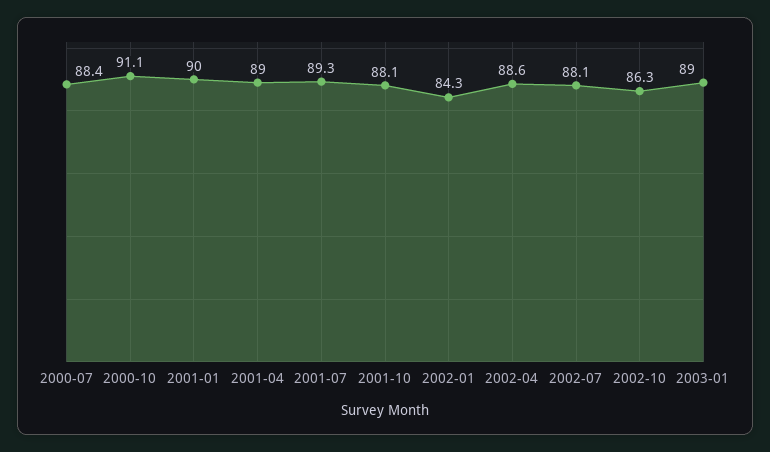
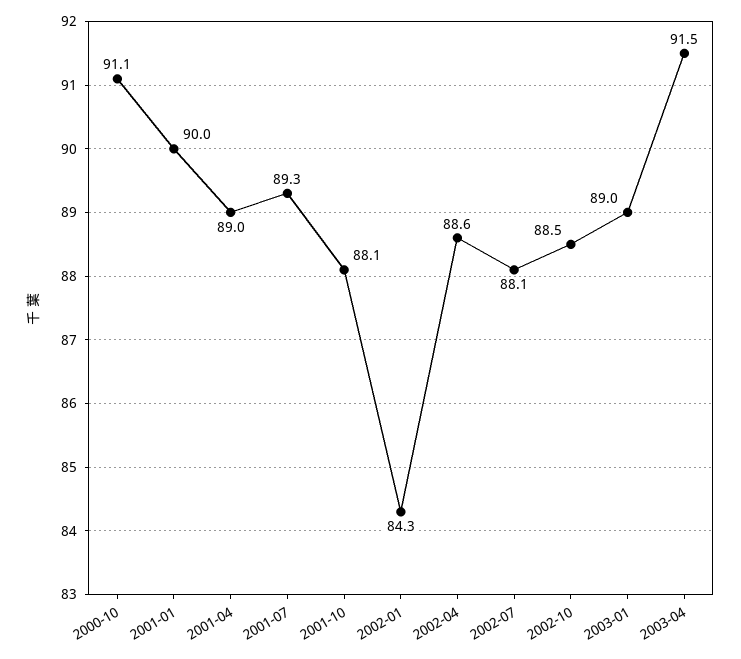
2000-07: 88.4 -> none
2002-10: 86.3 -> 88.5
2003-04: none -> 91.5

